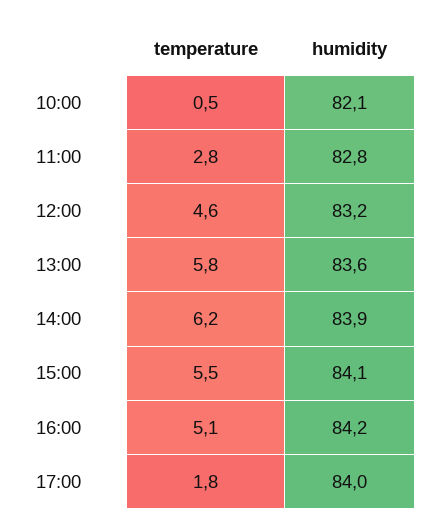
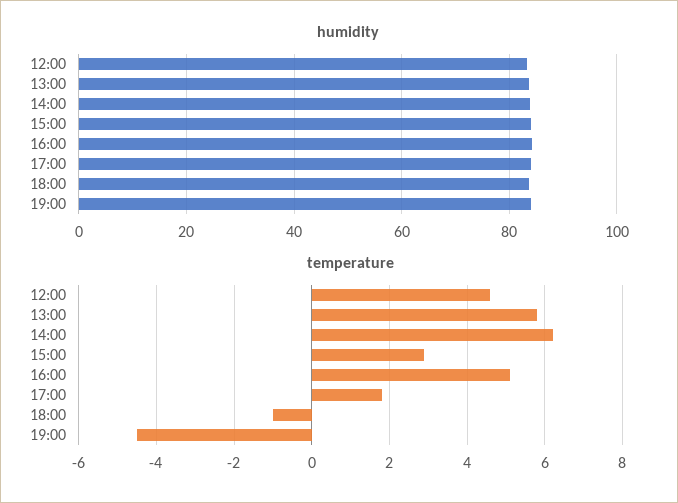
temperature, 10:00: 0.5 -> none
humidity, 10:00: 82.1 -> none
temperature, 11:00: 2.8 -> none
humidity, 11:00: 82.8 -> none
temperature, 15:00: 5.5 -> 3
humidity, 18:00: none -> 84
humidity, 19:00: none -> 84
temperature, 18:00: none -> -1
temperature, 19:00: none -> -4.5

